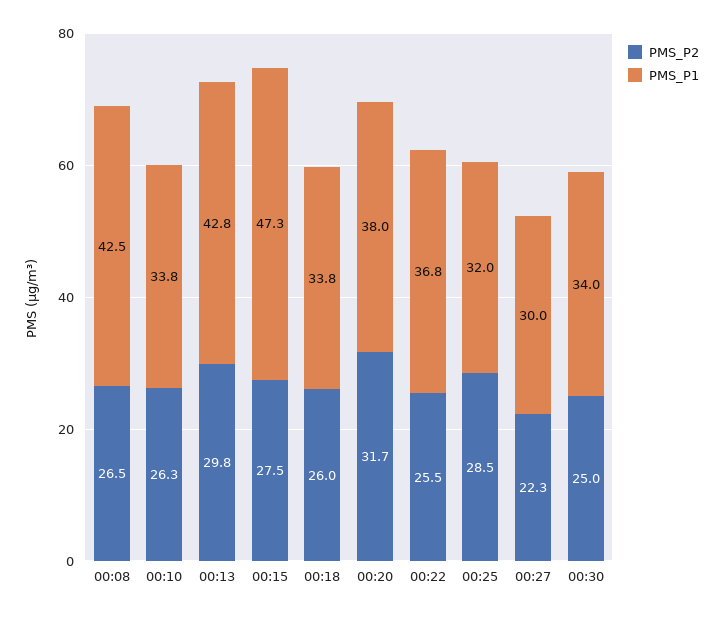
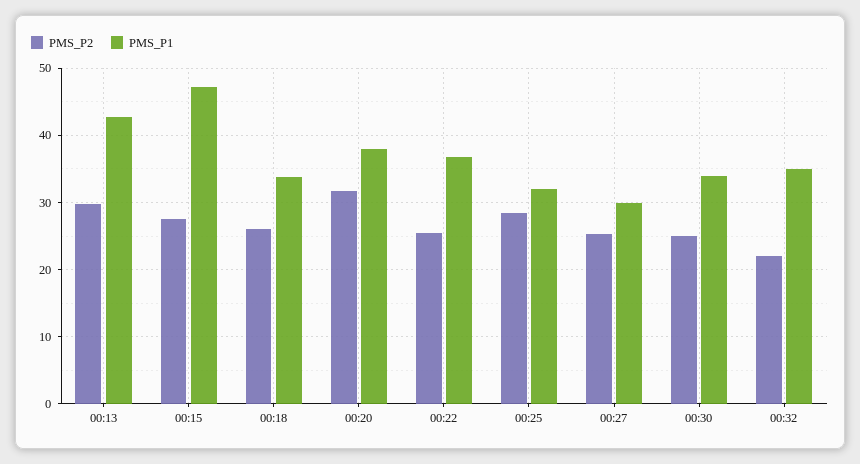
PMS_P2, 00:08: 26.5 -> none
PMS_P1, 00:08: 42.5 -> none
PMS_P2, 00:10: 26.3 -> none
PMS_P1, 00:10: 33.8 -> none
PMS_P2, 00:27: 22.3 -> 25
PMS_P2, 00:32: none -> 22
PMS_P1, 00:32: none -> 35

